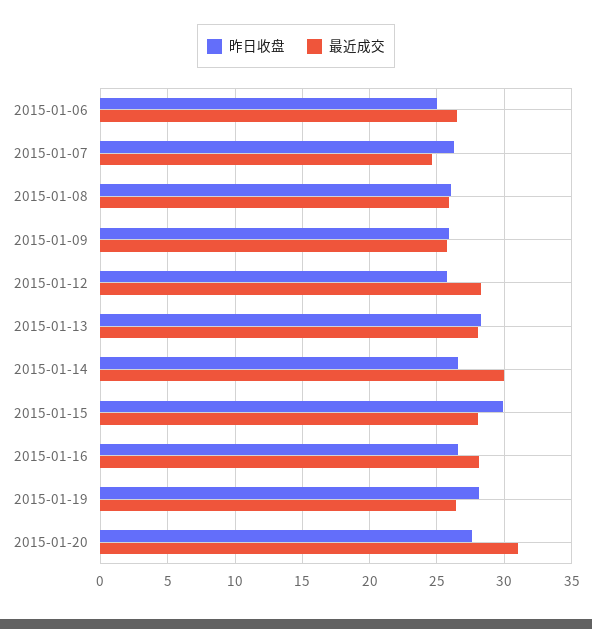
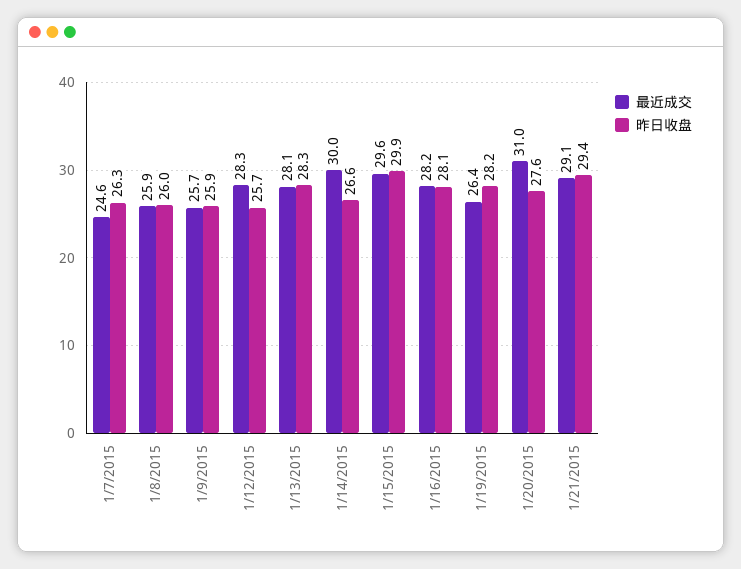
昨日收盘, 2015-01-06: 25 -> none
最近成交, 2015-01-06: 26.5 -> none
最近成交, 2015-01-15: 28 -> 29.6
昨日收盘, 2015-01-16: 26.5 -> 28.1
最近成交, 1/21/2015: none -> 29.1
昨日收盘, 1/21/2015: none -> 29.4

